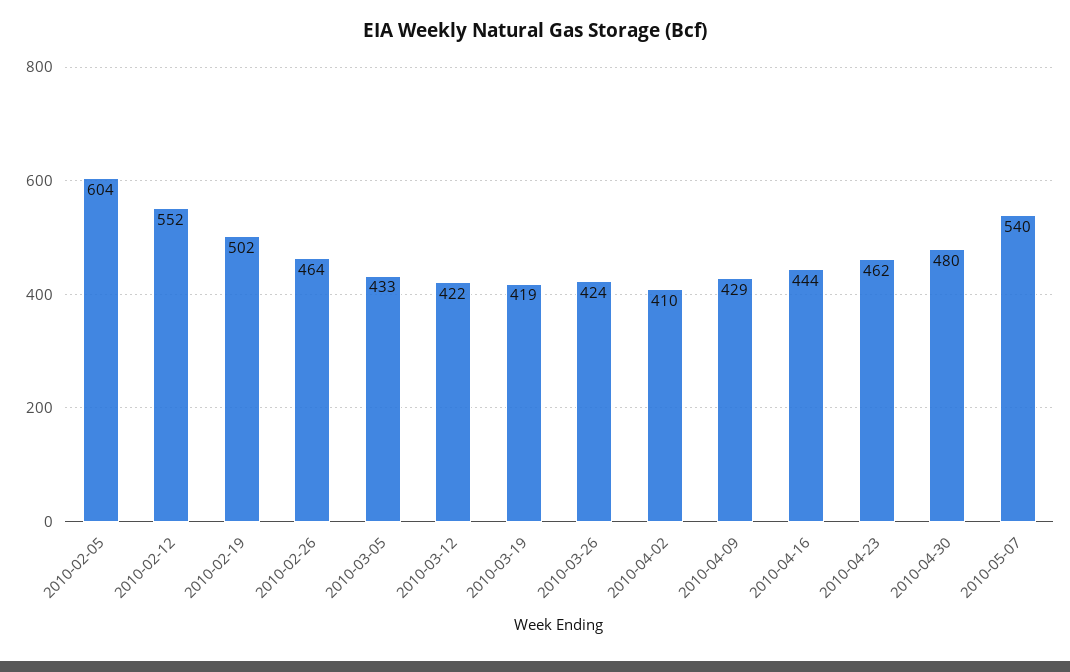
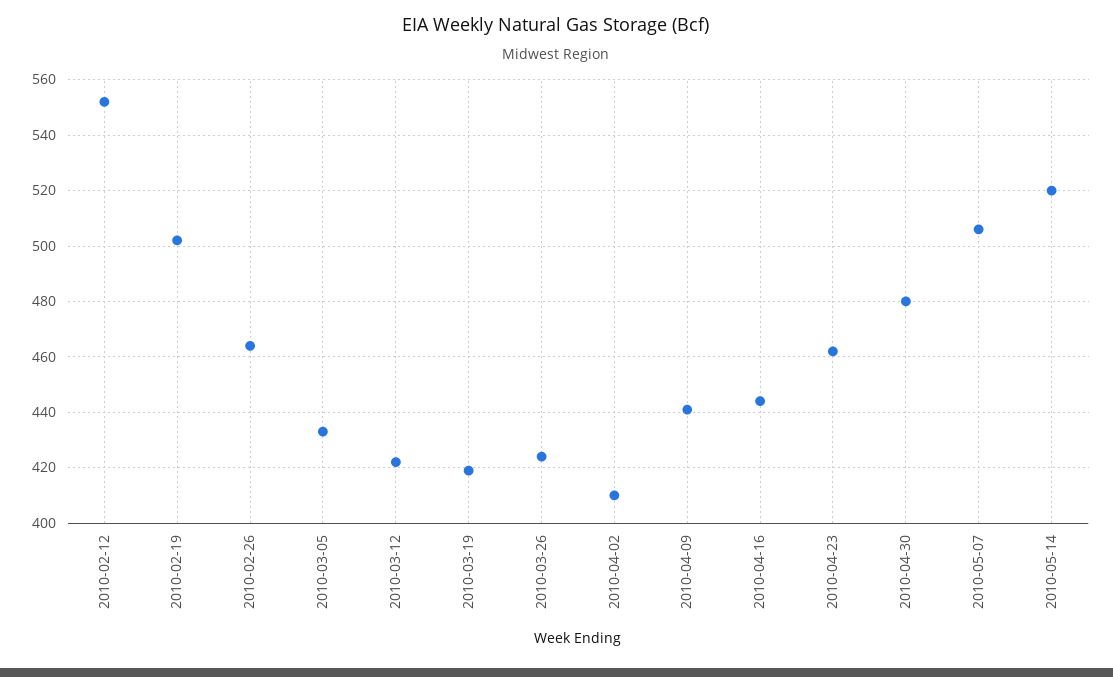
2010-02-05: 604 -> none
2010-04-09: 429 -> 440
2010-05-07: 540 -> 505
2010-05-14: none -> 520

